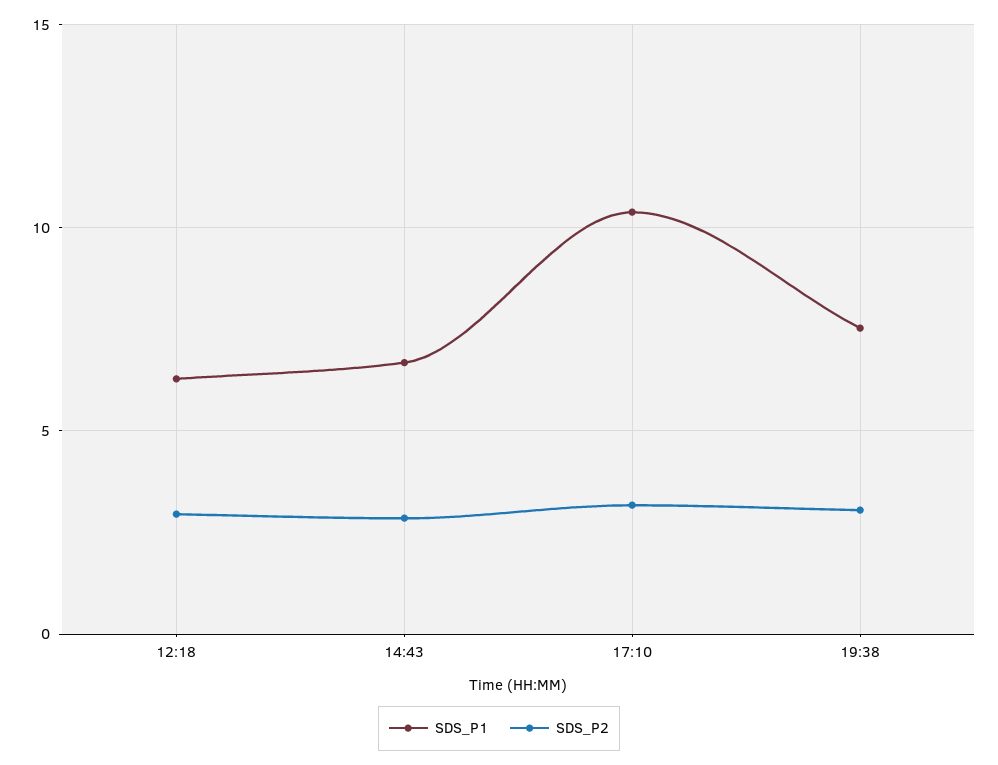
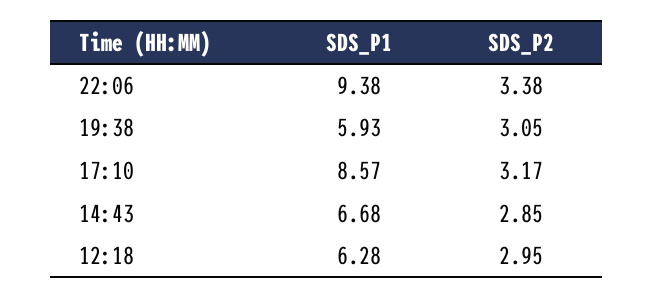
SDS_P1, 17:10: 10.5 -> 8.57
SDS_P1, 19:38: 7.5 -> 5.93
SDS_P1, 22:06: none -> 9.38
SDS_P2, 22:06: none -> 3.38

